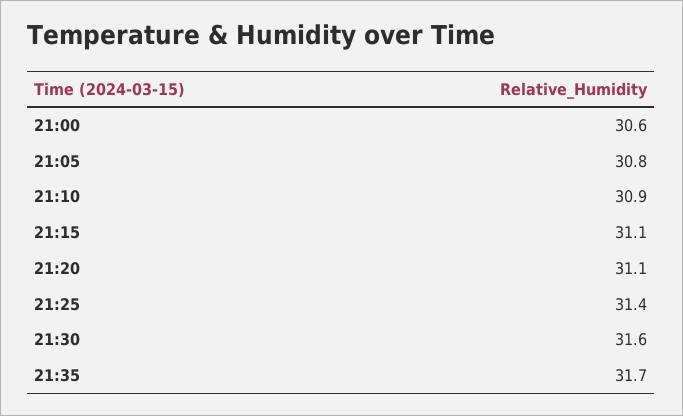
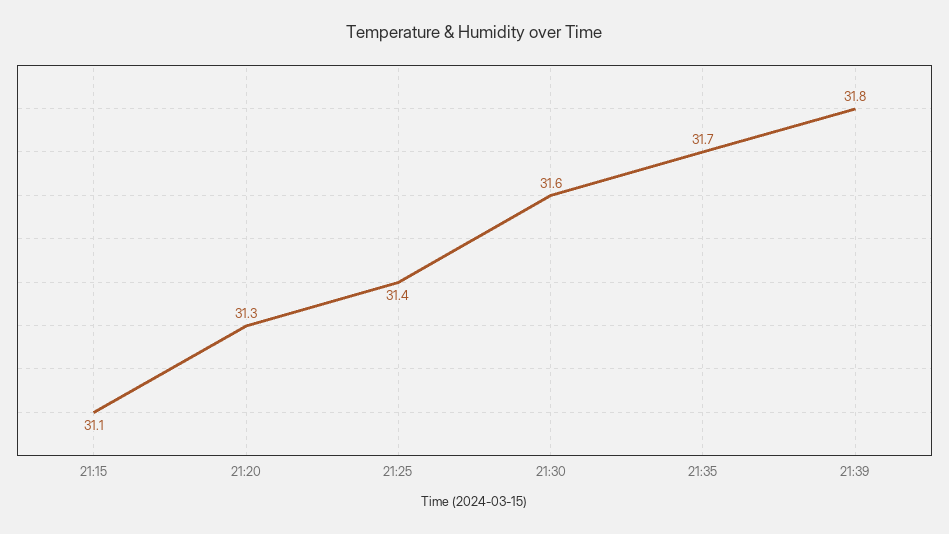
21:00: 30.6 -> none
21:05: 30.8 -> none
21:10: 30.9 -> none
21:20: 31.1 -> 31.3
21:39: none -> 31.8

